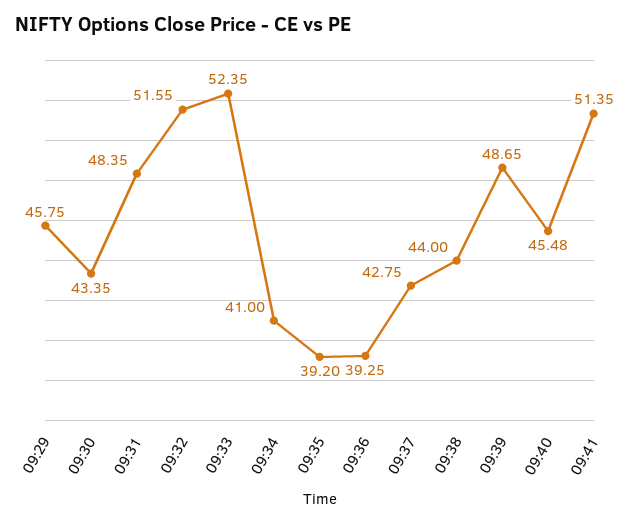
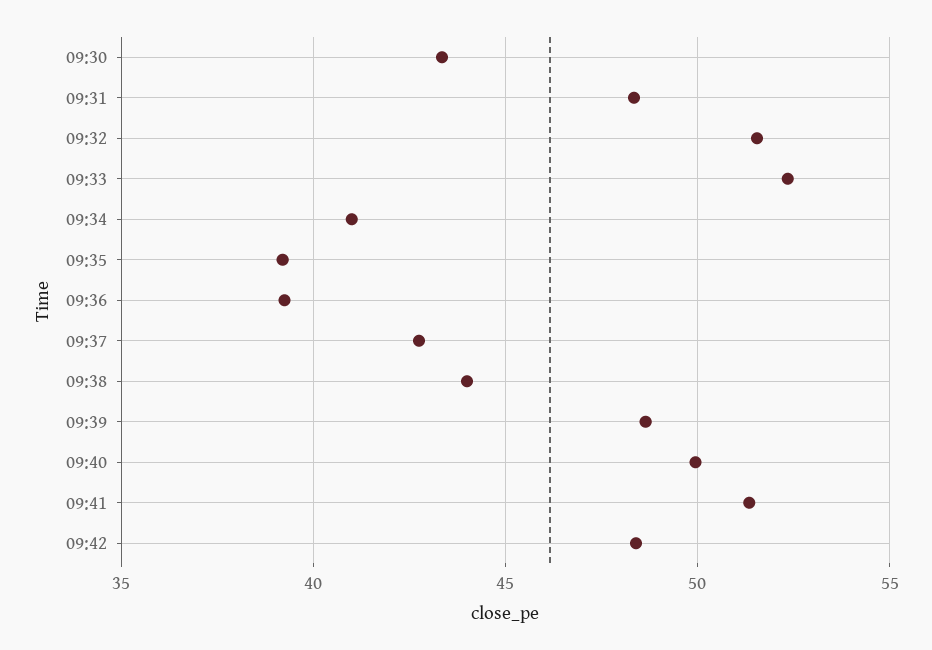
09:29: 45.75 -> none
09:40: 45.48 -> 50
09:42: none -> 48.5

